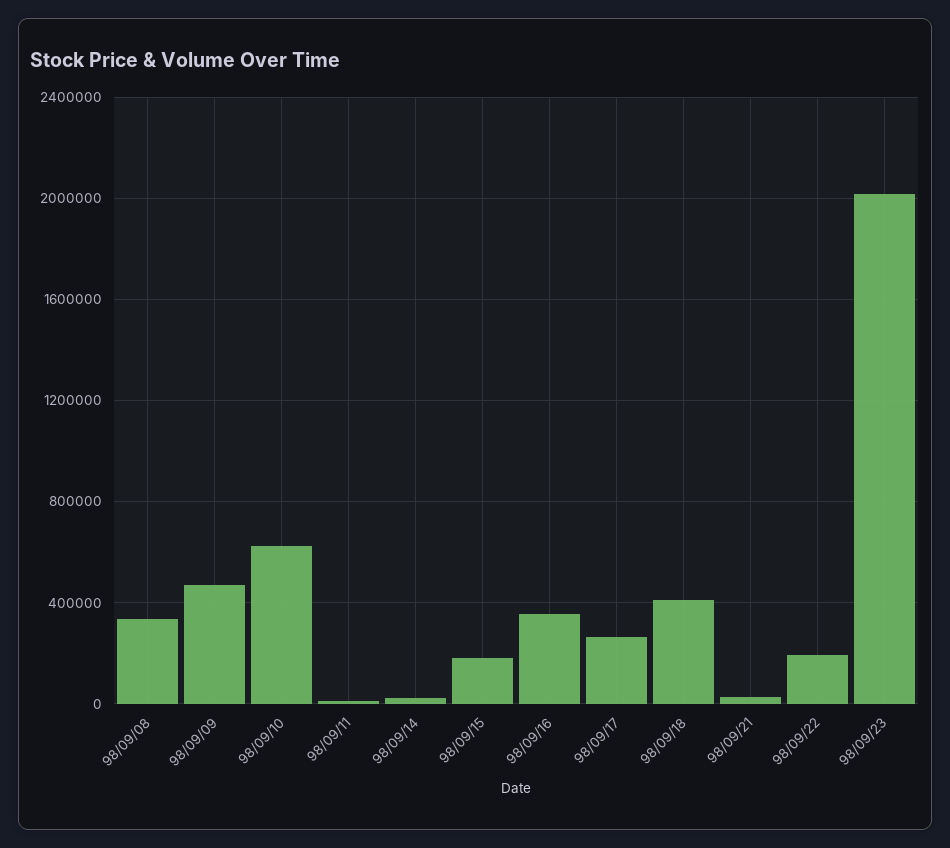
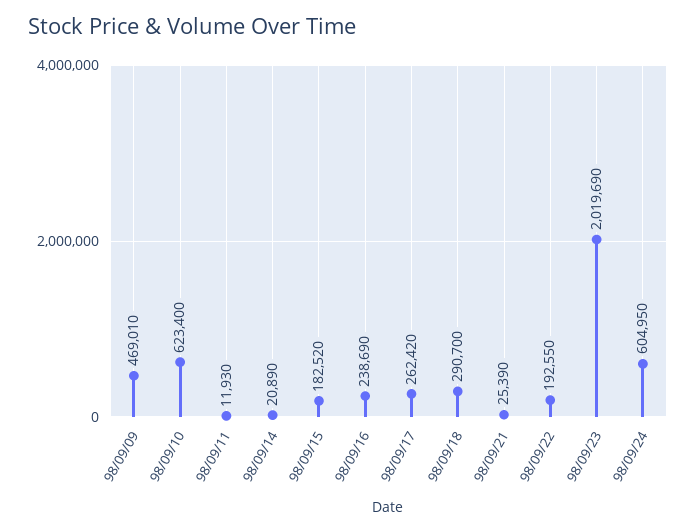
98/09/08: 350000 -> none
98/09/16: 350000 -> 238690
98/09/18: 400000 -> 290700
98/09/24: none -> 604950

